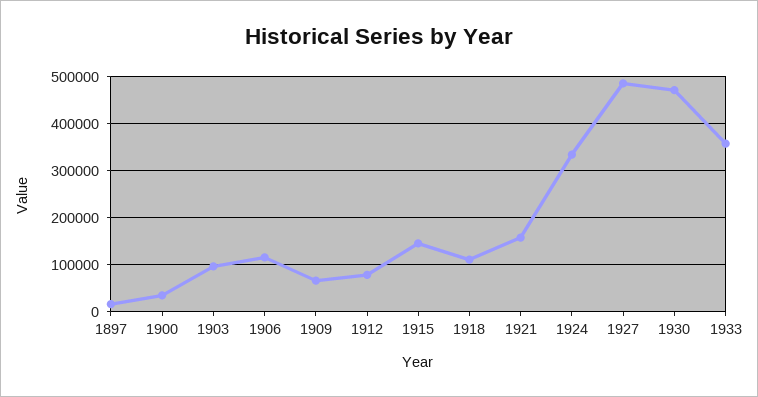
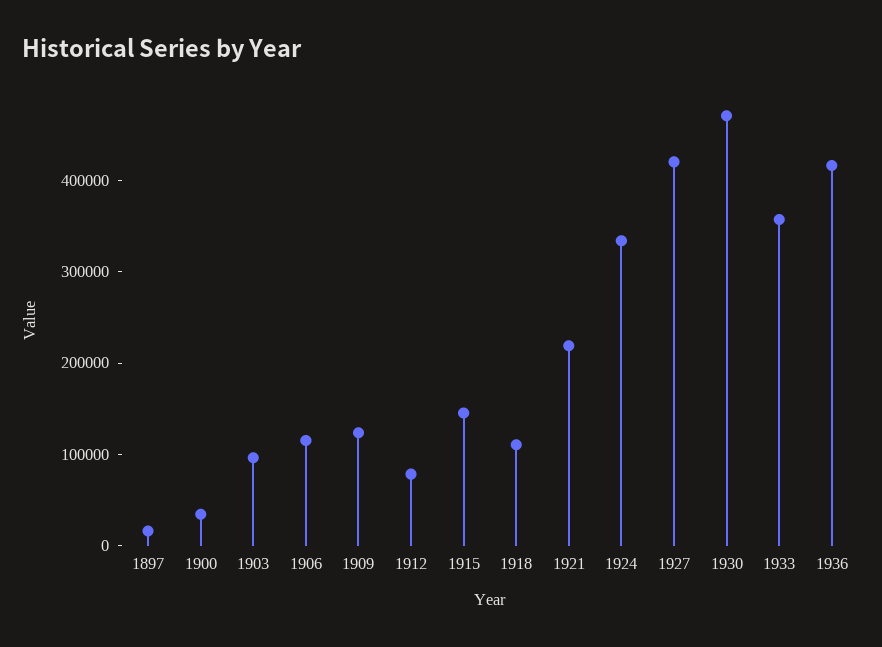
1909: 60000 -> 120000
1921: 160000 -> 220000
1927: 480000 -> 420000
1936: none -> 420000

